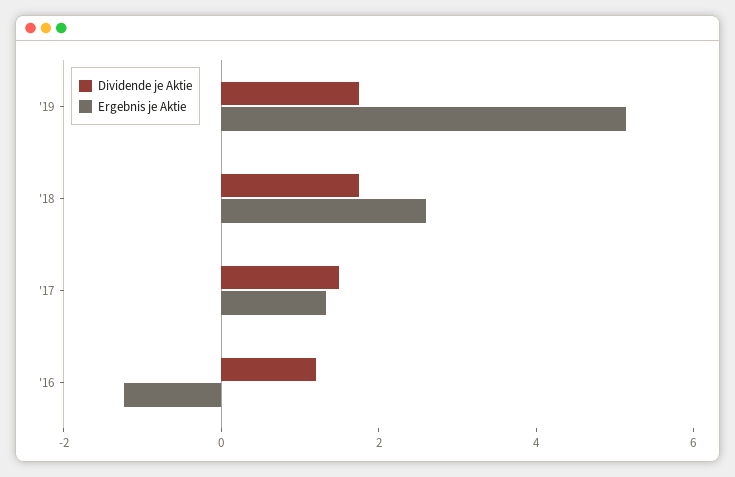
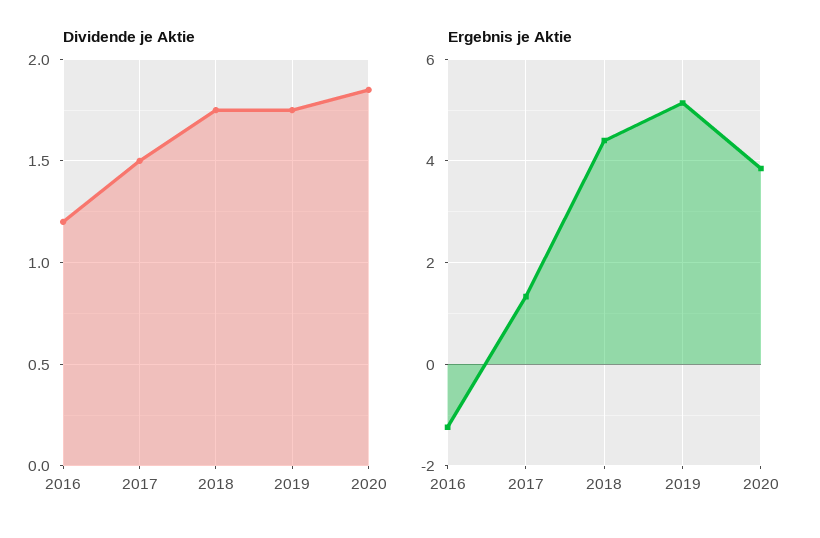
Ergebnis je Aktie, '18: 2.5 -> 4.4
Dividende je Aktie, 2020: none -> 1.85
Ergebnis je Aktie, 2020: none -> 3.8

